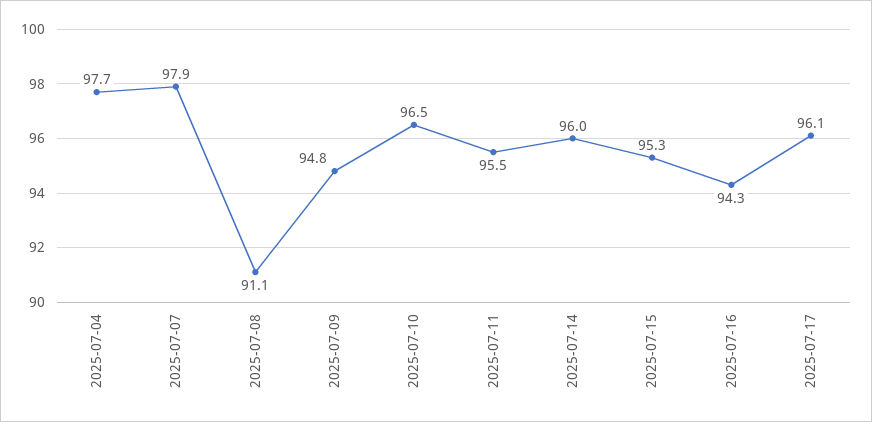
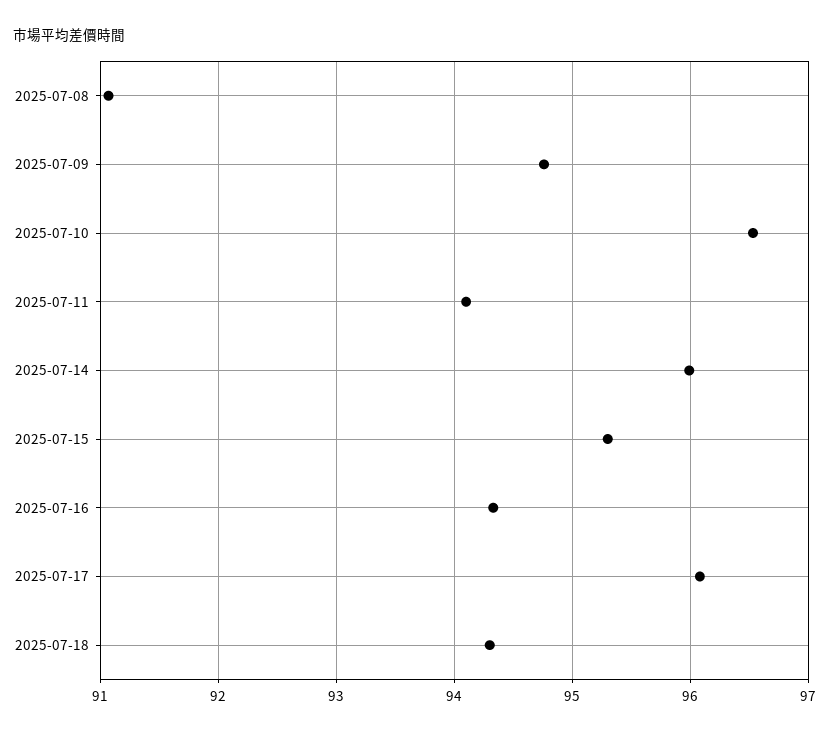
2025-07-04: 97.7 -> none
2025-07-07: 97.9 -> none
2025-07-11: 95.5 -> 94.1
2025-07-18: none -> 94.3

